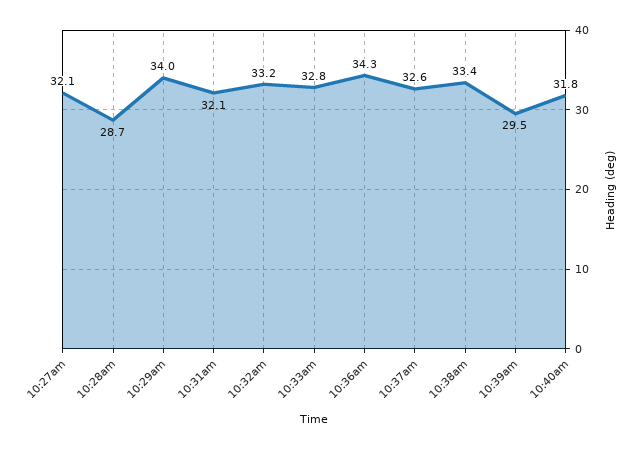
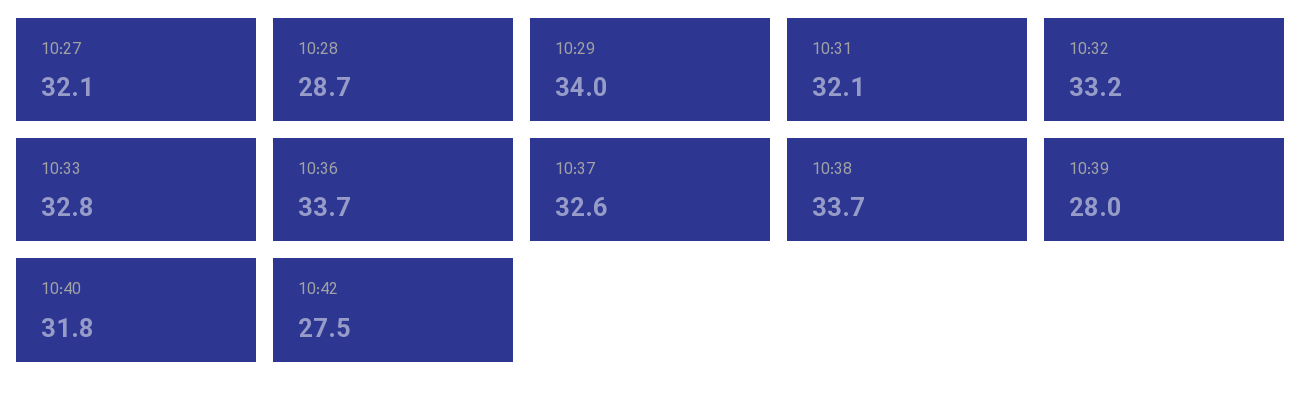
10:36am: 34.3 -> 33.7
10:38am: 33.4 -> 33.7
10:39am: 29.5 -> 28
10:42: none -> 27.5

